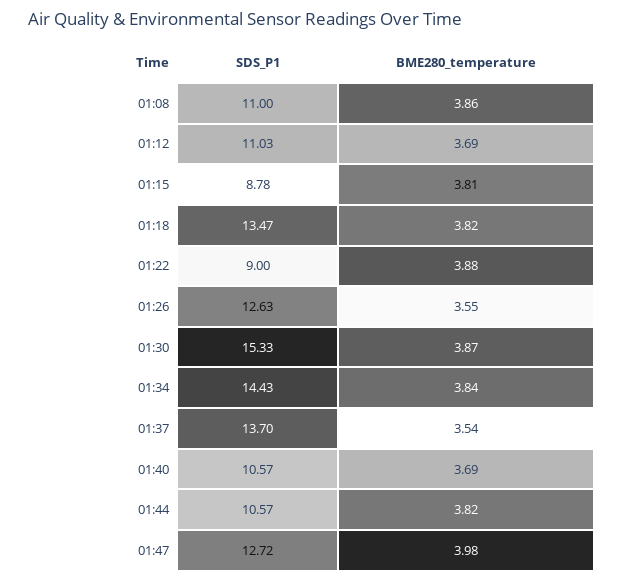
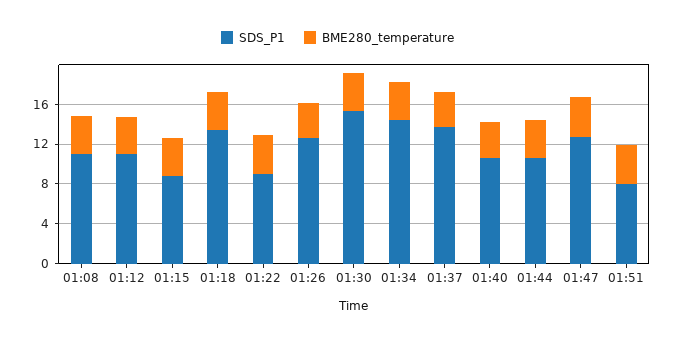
SDS_P1, 01:51: none -> 8
BME280_temperature, 01:51: none -> 4

